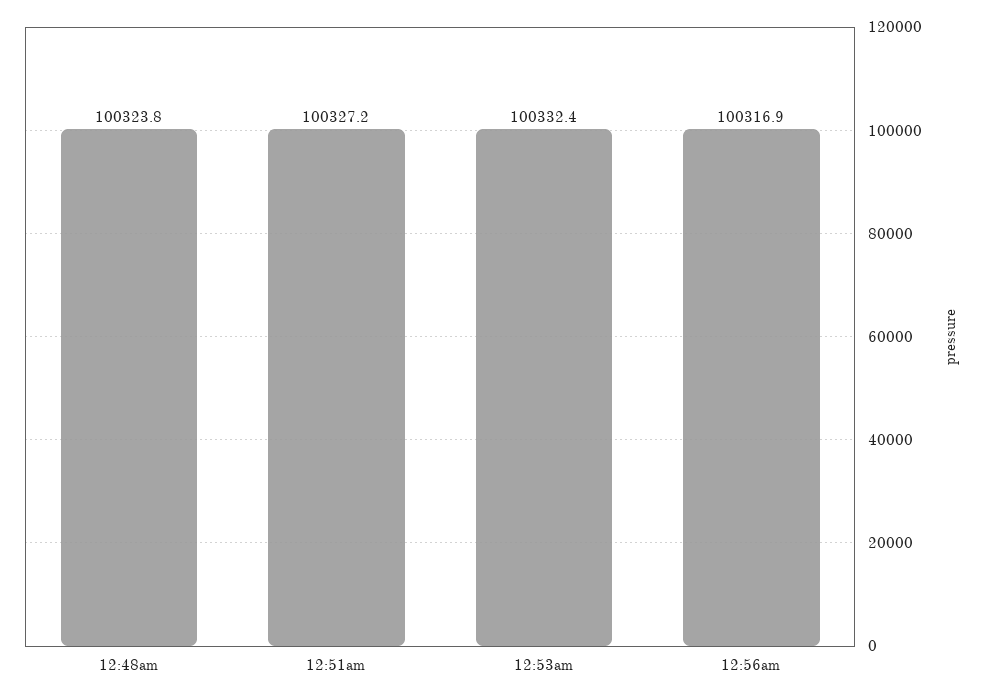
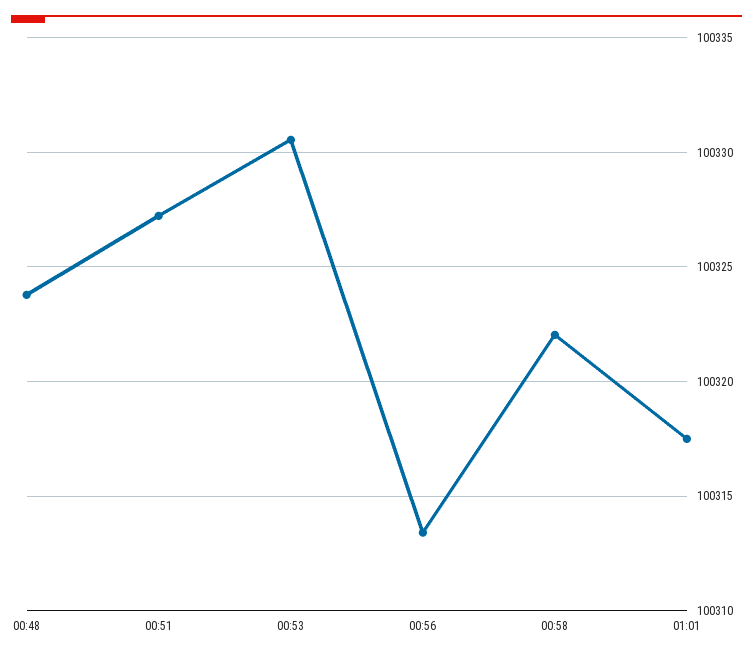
12:53am: 100332.4 -> 100330.5
12:56am: 100316.9 -> 100313.5
00:58: none -> 100322
01:01: none -> 100317.5

